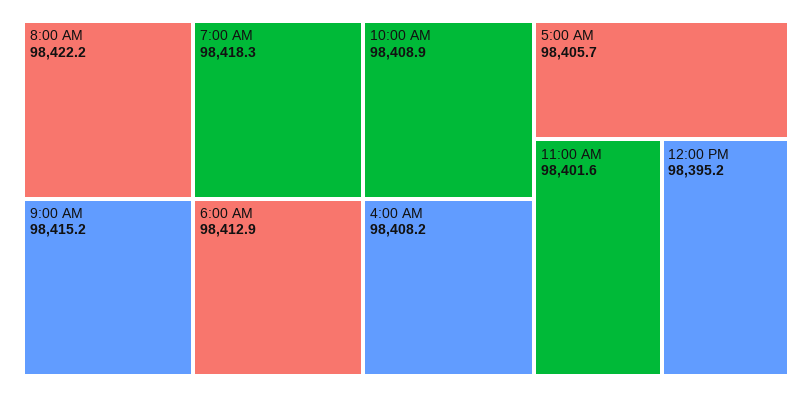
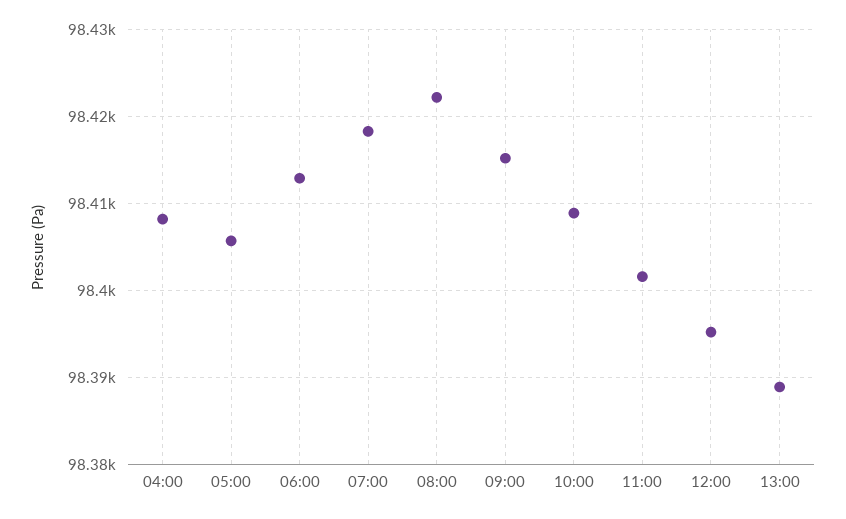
13:00: none -> 98389

